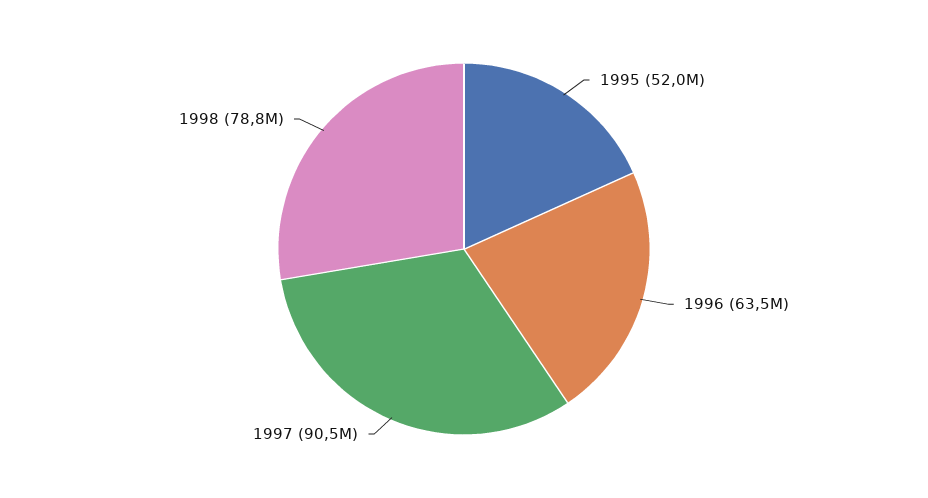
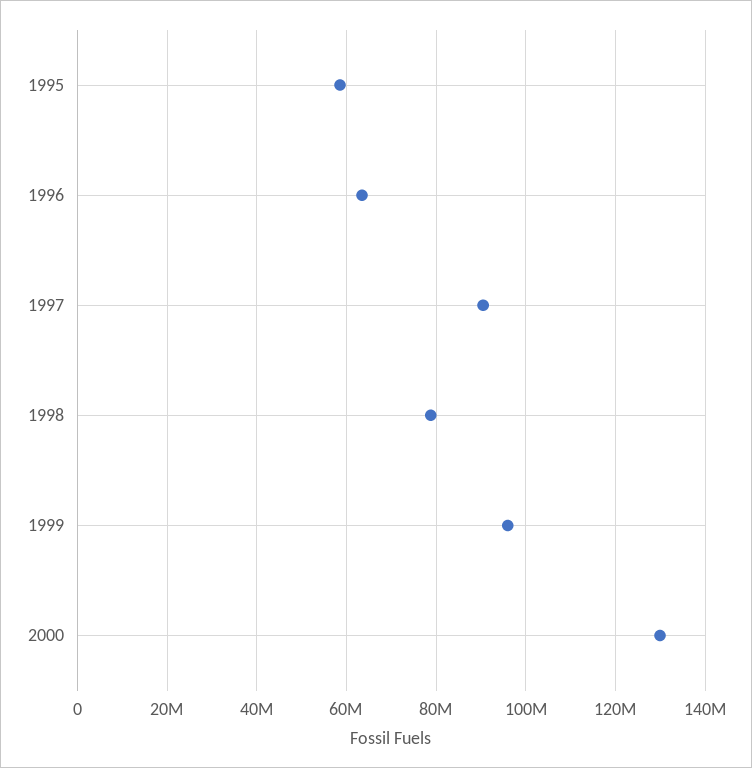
1995: 52000000 -> 58000000
1999: none -> 96000000
2000: none -> 130000000

